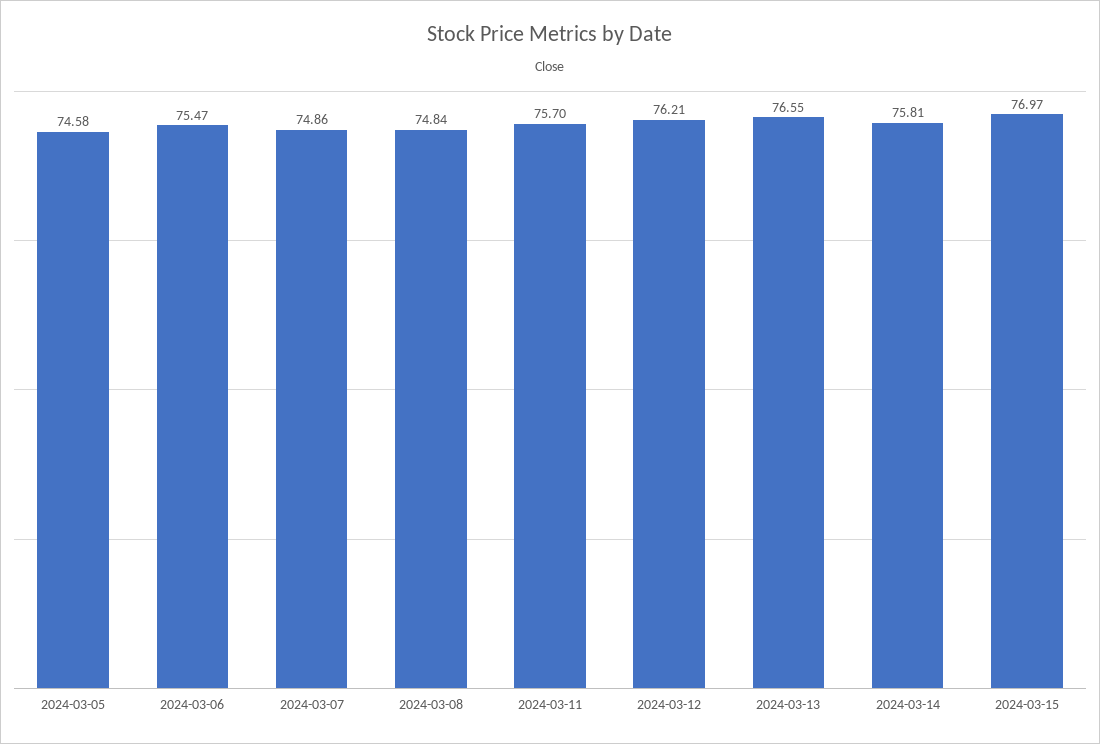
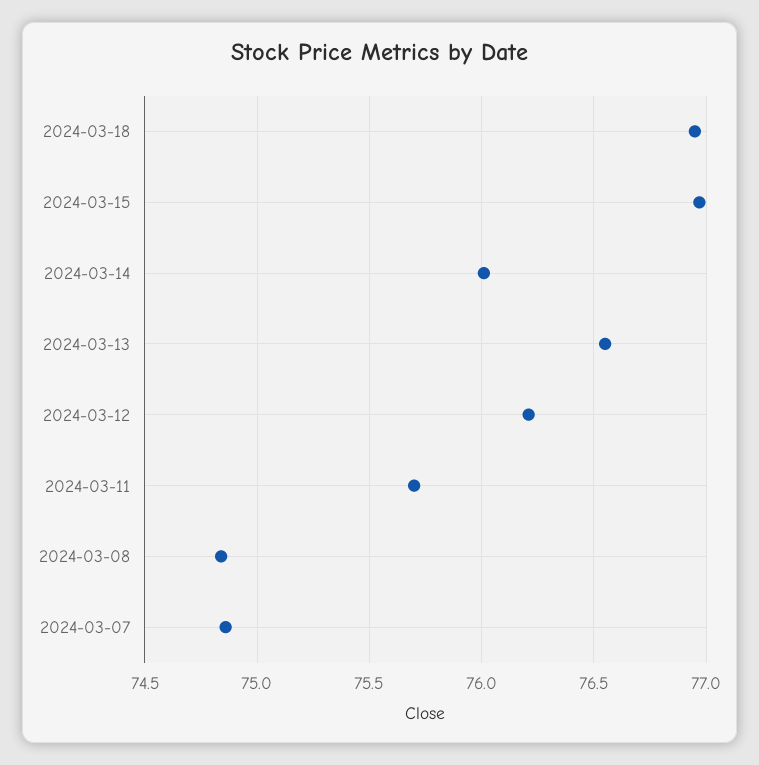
2024-03-05: 74.58 -> none
2024-03-06: 75.47 -> none
2024-03-14: 75.81 -> 76
2024-03-18: none -> 76.95

